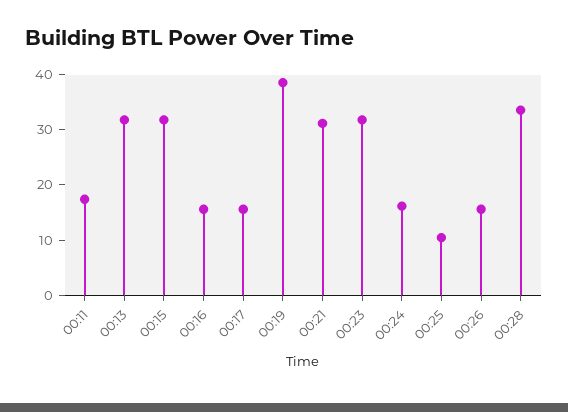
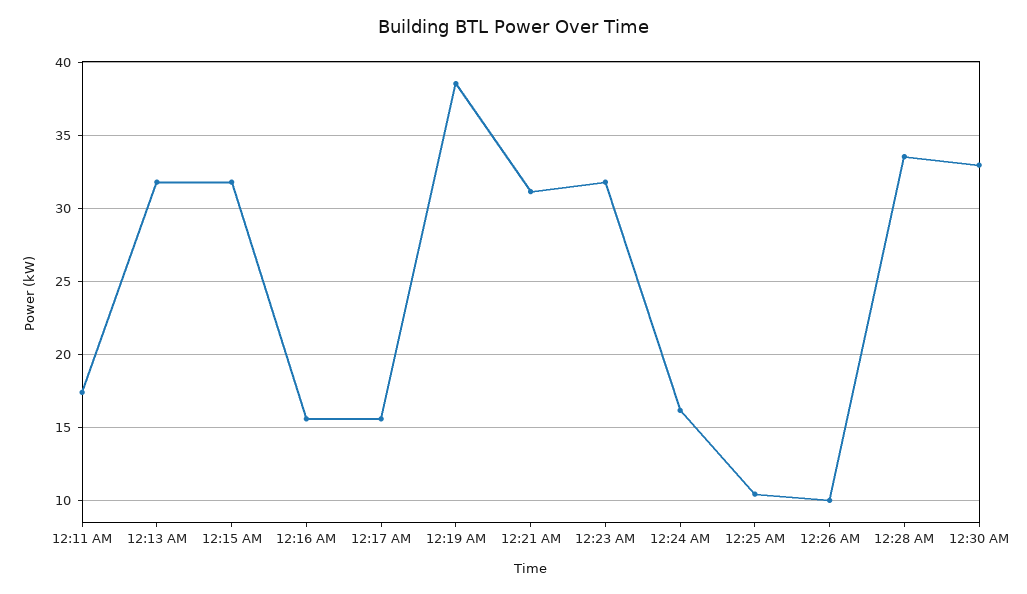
00:26: 16 -> 10
12:30 AM: none -> 33

